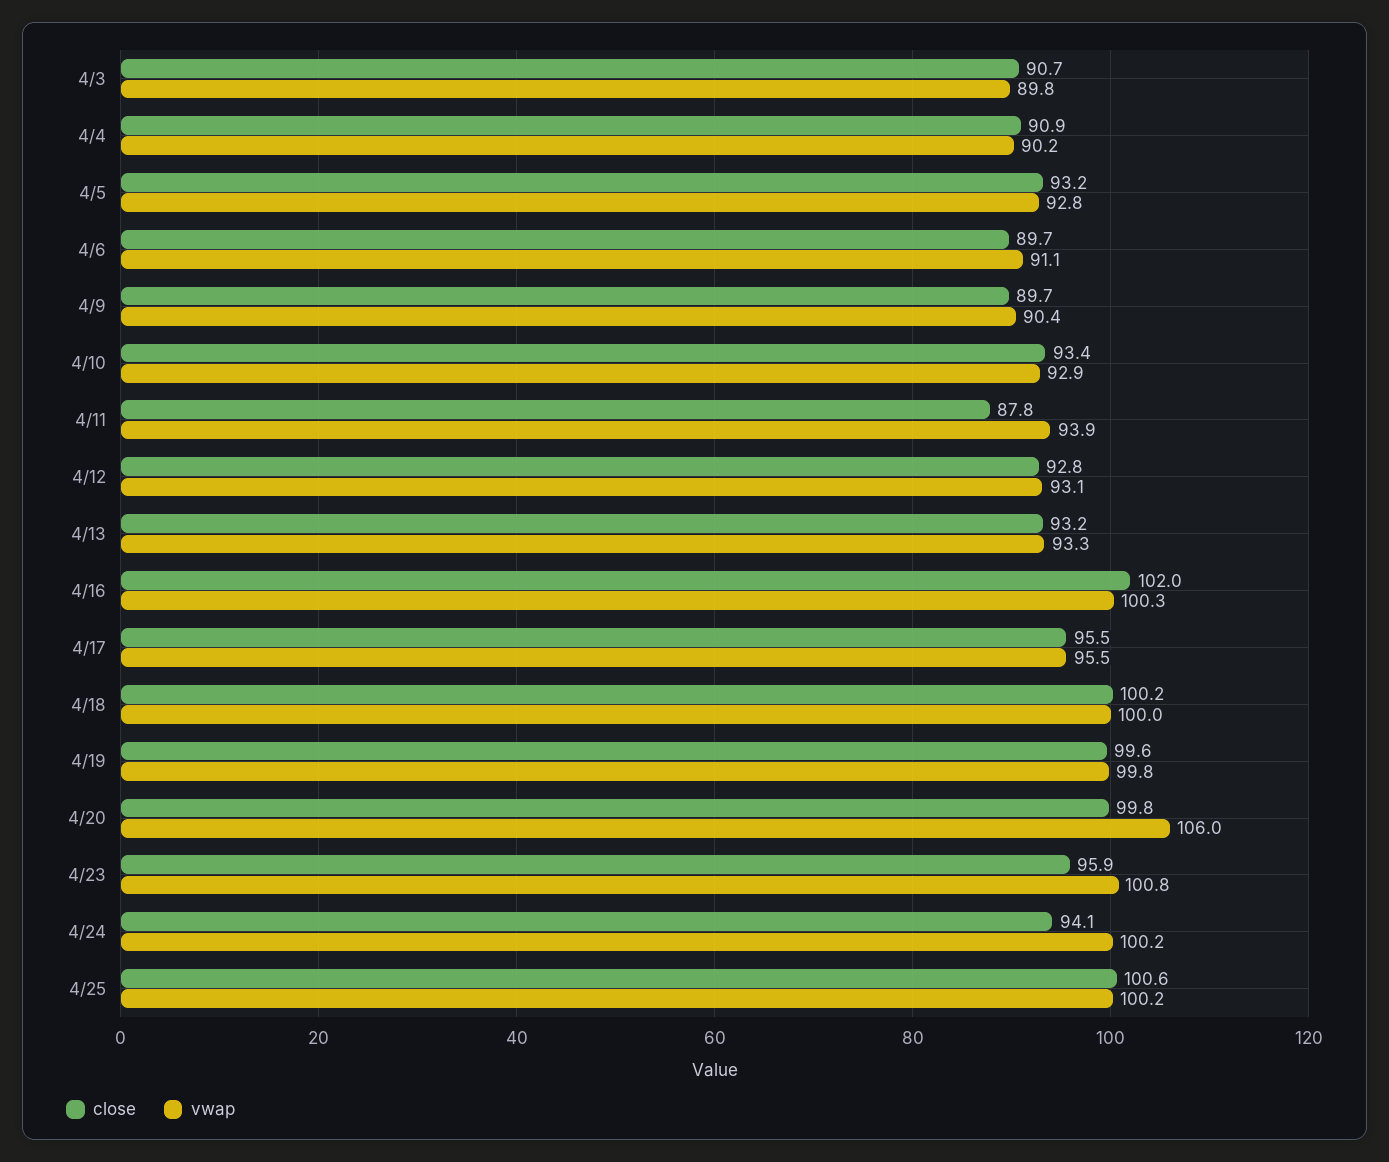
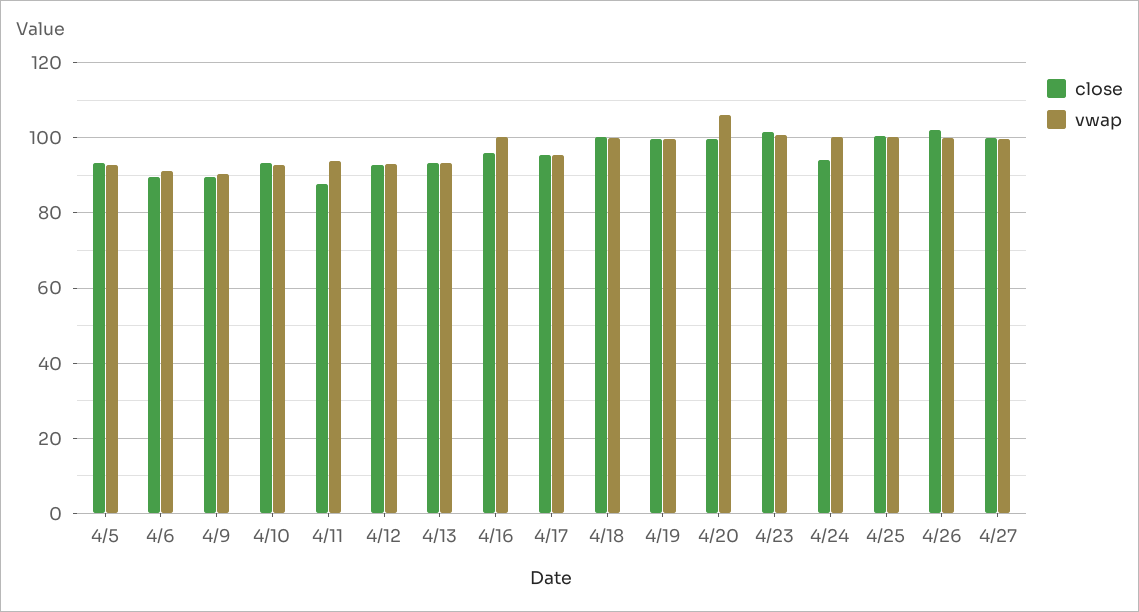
close, 4/3: 90.7 -> none
vwap, 4/3: 89.8 -> none
close, 4/4: 90.9 -> none
vwap, 4/4: 90.2 -> none
close, 4/16: 102 -> 96
close, 4/23: 95.9 -> 102
close, 4/26: none -> 102
vwap, 4/26: none -> 100
close, 4/27: none -> 100
vwap, 4/27: none -> 100

